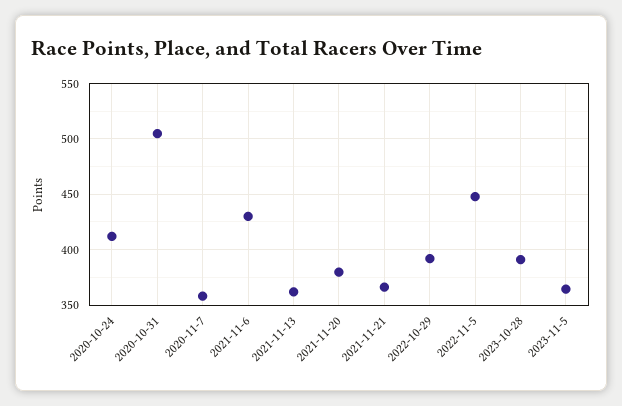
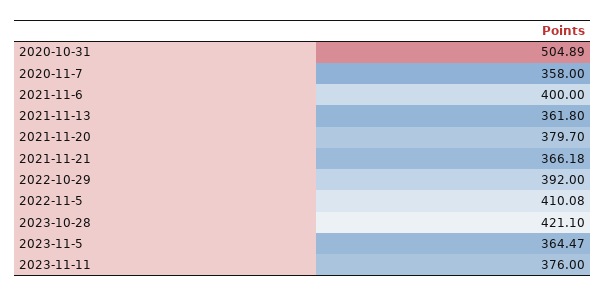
2020-10-24: 410 -> none
2021-11-6: 430 -> 400
2022-11-5: 450 -> 410.08
2023-10-28: 390 -> 421.1
2023-11-11: none -> 376

